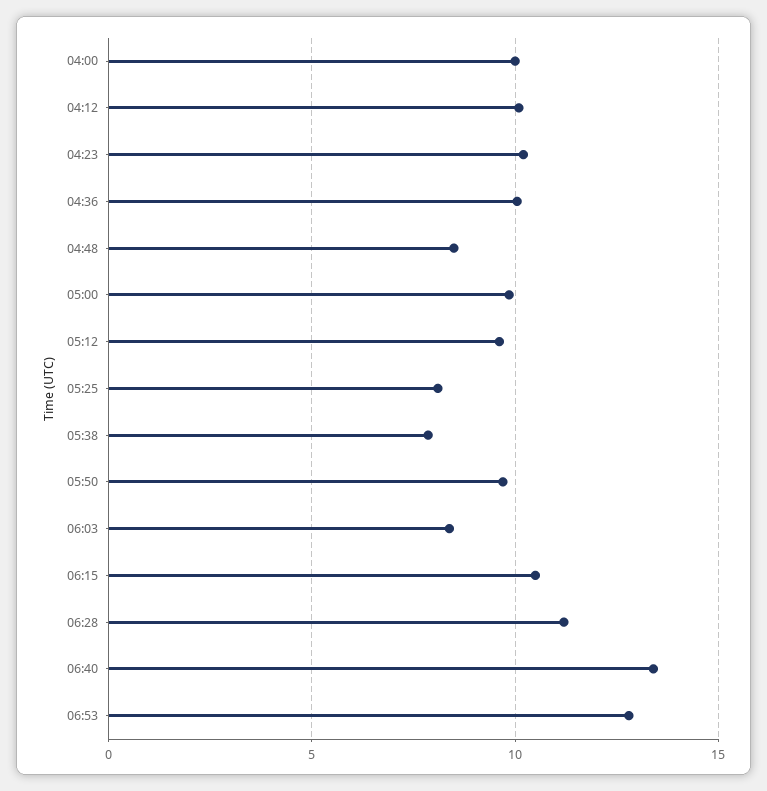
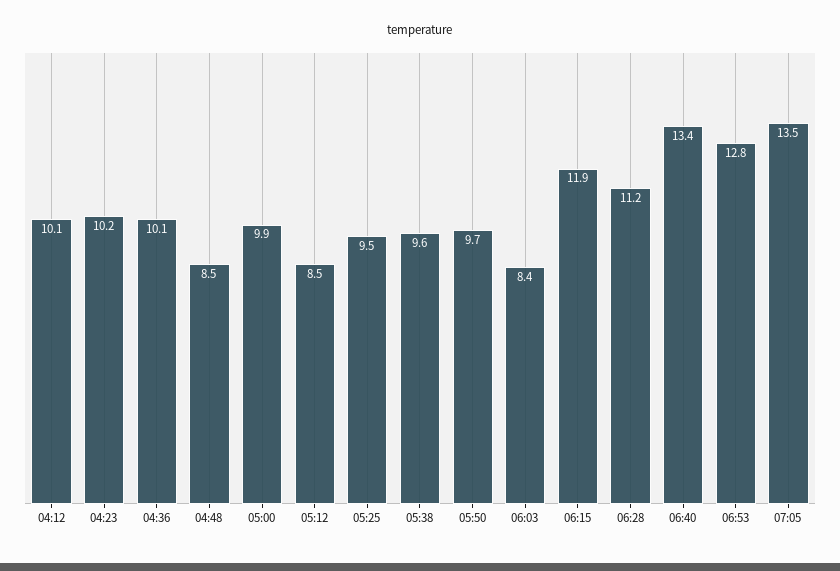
04:00: 10 -> none
05:12: 9.5 -> 8.5
05:25: 8 -> 9.5
05:38: 8 -> 9.6
06:15: 10.5 -> 11.9
07:05: none -> 13.5

